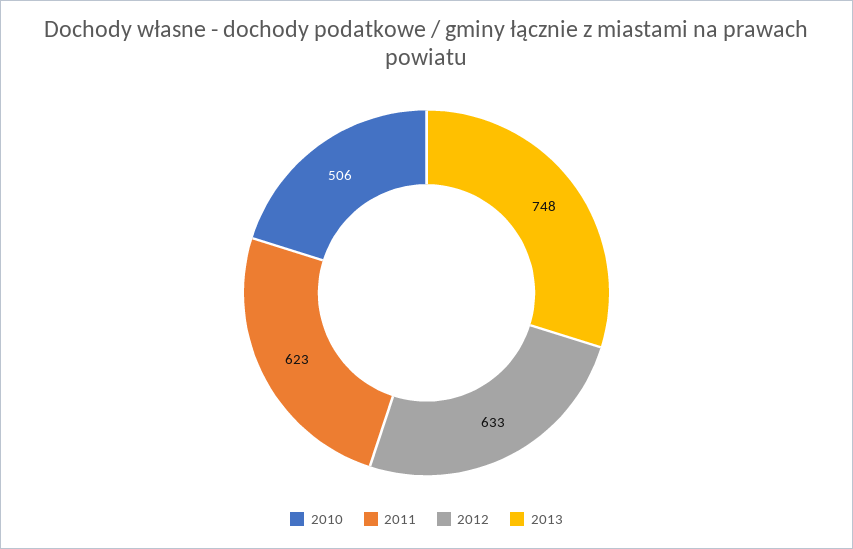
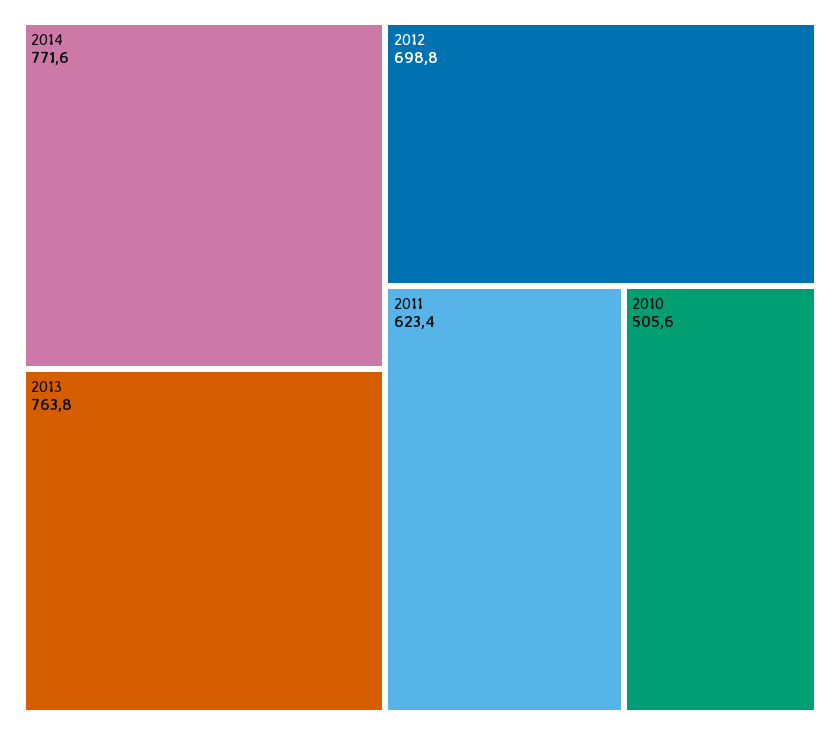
2012: 633 -> 698.8
2013: 748 -> 763.8
2014: none -> 771.6

